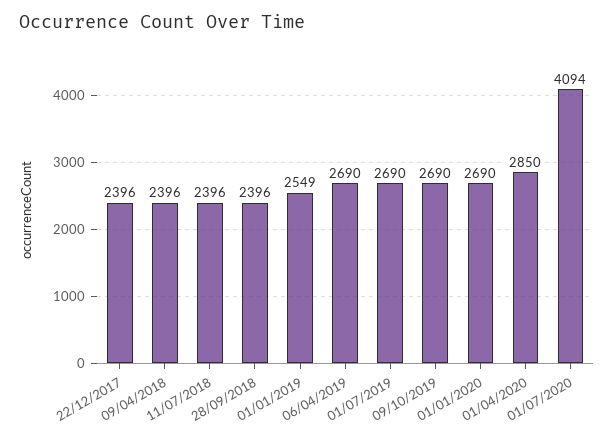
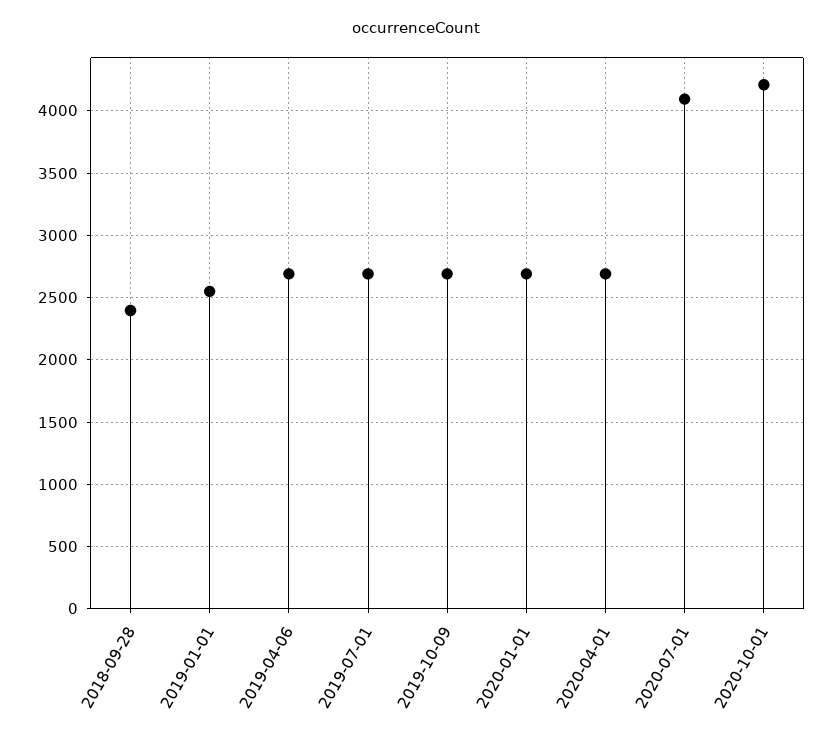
22/12/2017: 2396 -> none
09/04/2018: 2396 -> none
11/07/2018: 2396 -> none
01/04/2020: 2850 -> 2700
2020-10-01: none -> 4200

